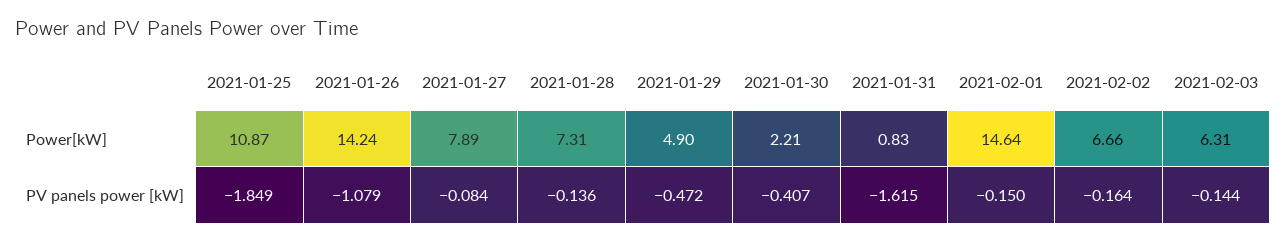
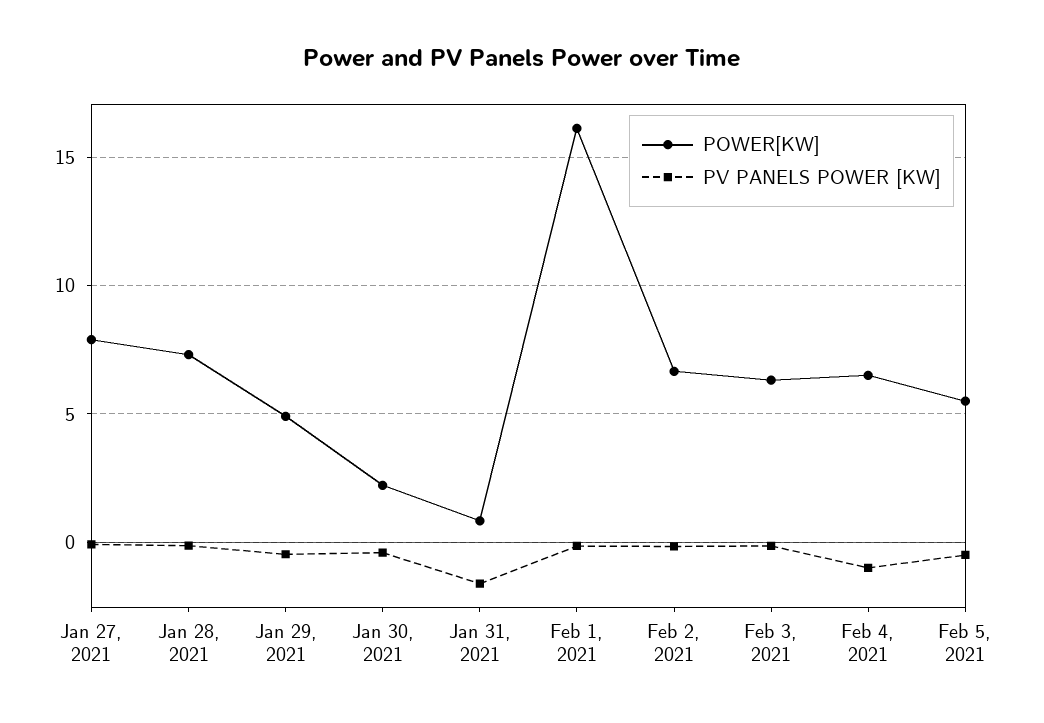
Power[kW], 2021-01-25: 10.87 -> none
Power[kW], 2021-01-26: 14.24 -> none
Power[kW], 2021-02-01: 14.64 -> 16
PV panels power [kW], 2021-01-25: -1.849 -> none
PV panels power [kW], 2021-01-26: -1.079 -> none
Power[kW], Feb 4, 2021: none -> 6.5
PV panels power [kW], Feb 4, 2021: none -> -1
Power[kW], Feb 5, 2021: none -> 5.5
PV panels power [kW], Feb 5, 2021: none -> -0.5

